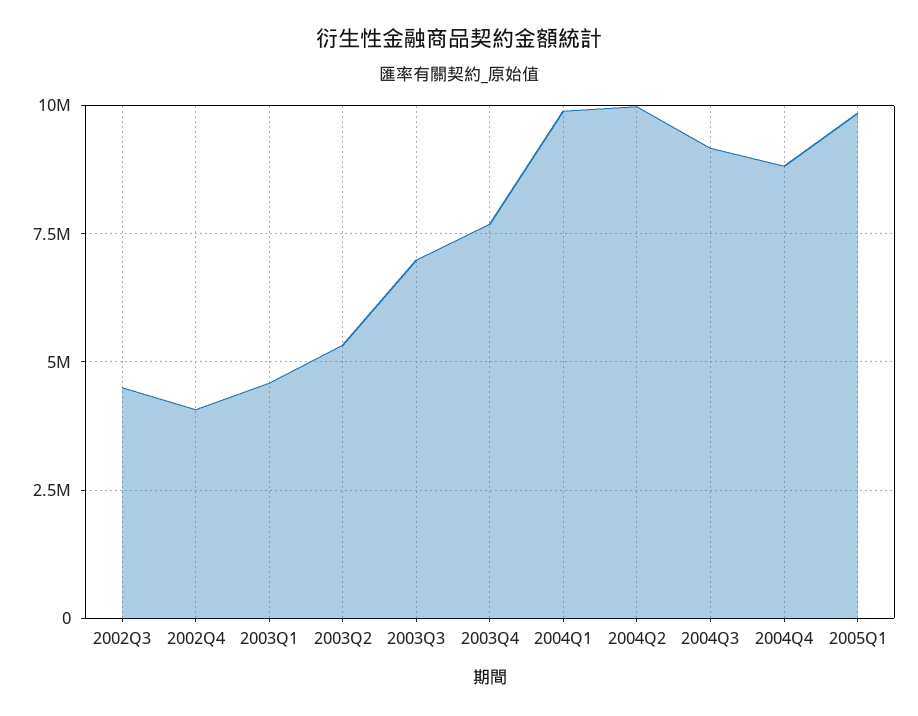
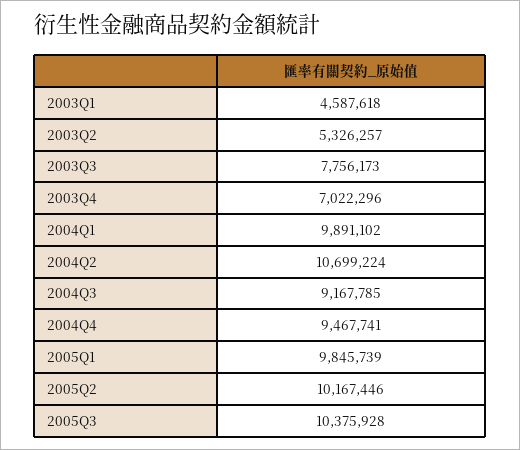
2002Q3: 4500000 -> none
2002Q4: 4000000 -> none
2003Q3: 7000000 -> 7756173
2003Q4: 7750000 -> 7022296
2004Q2: 10000000 -> 10699224
2004Q4: 8750000 -> 9467741
2005Q2: none -> 10167446
2005Q3: none -> 10375928

